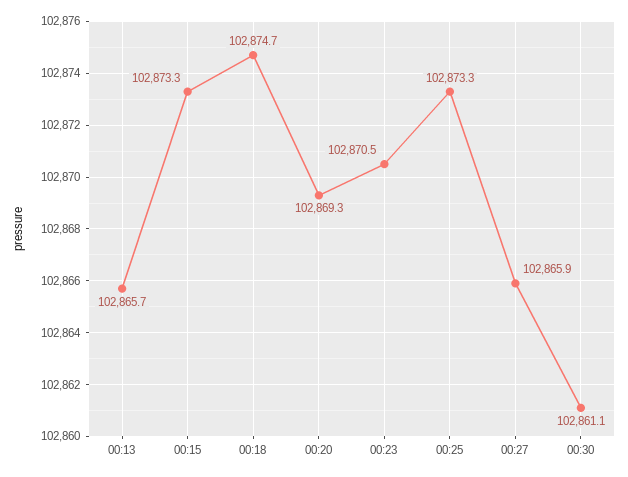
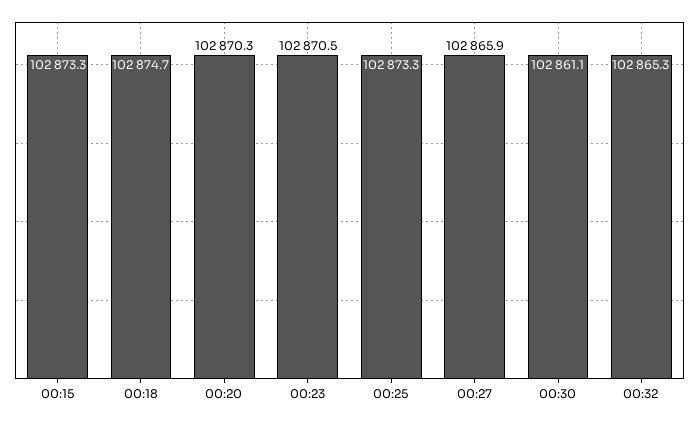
00:13: 102865.7 -> none
00:20: 102869.3 -> 102870.3
00:32: none -> 102865.3

